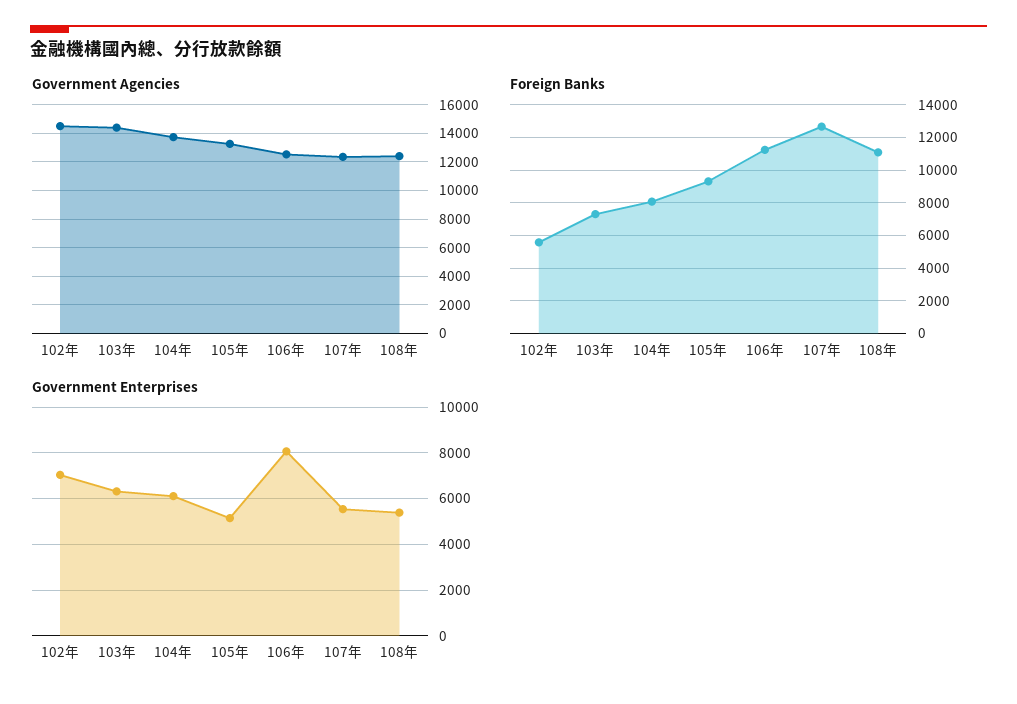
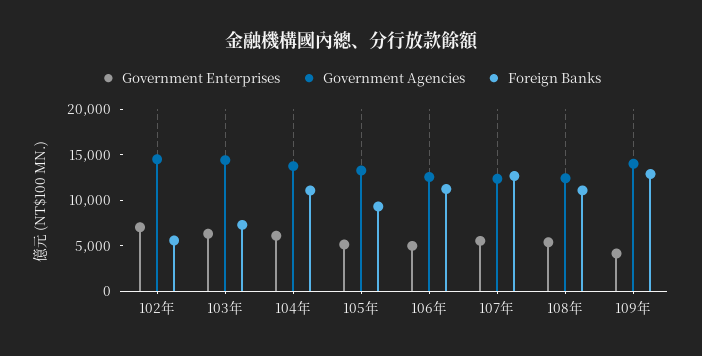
Foreign Banks, 104年: 8000 -> 11000
Government Enterprises, 106年: 8000 -> 5000
Government Enterprises, 109年: none -> 4000
Government Agencies, 109年: none -> 14000
Foreign Banks, 109年: none -> 13000

